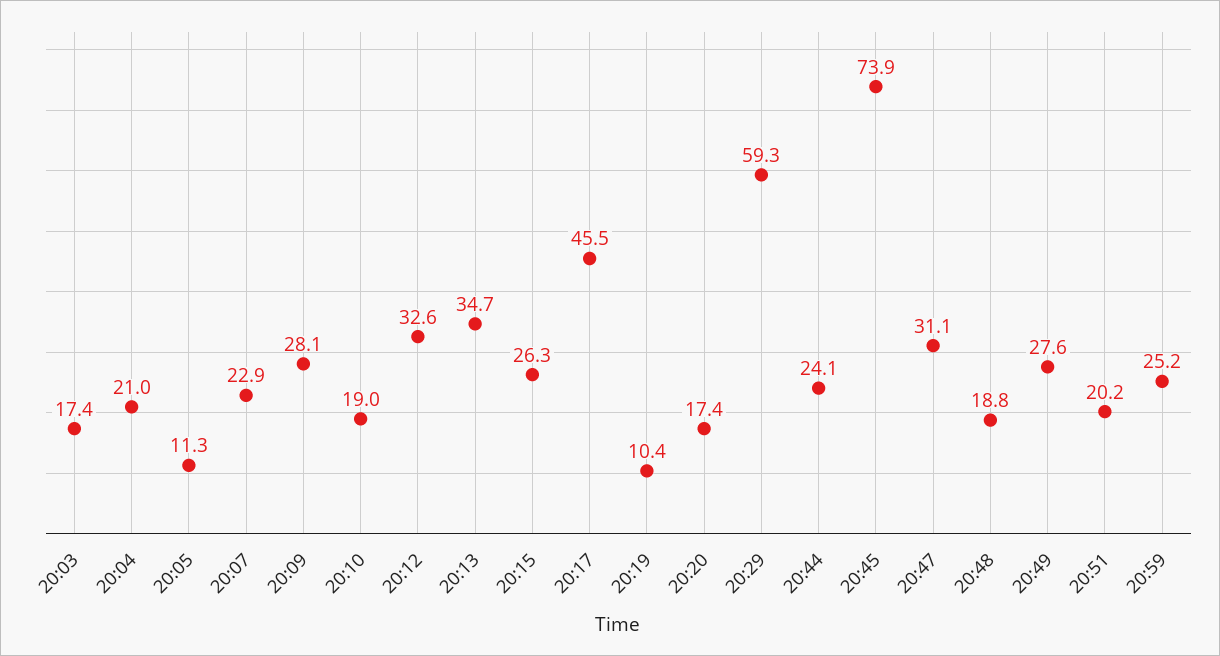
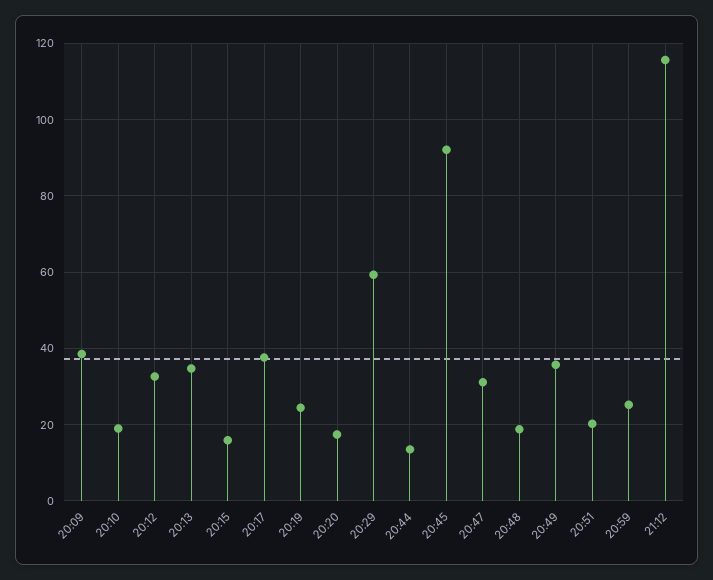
20:03: 17.4 -> none
20:04: 21 -> none
20:05: 11.3 -> none
20:07: 22.9 -> none
20:09: 28.1 -> 38
20:15: 26.3 -> 16
20:17: 45.5 -> 38
20:19: 10.4 -> 24
20:44: 24.1 -> 14
20:45: 73.9 -> 92
20:49: 27.6 -> 36
21:12: none -> 116

